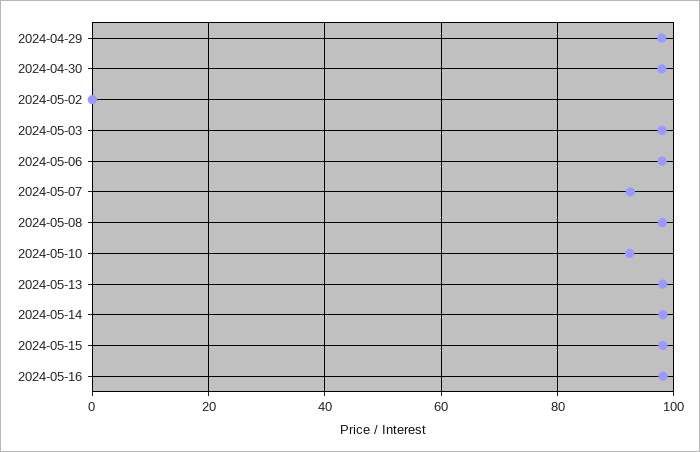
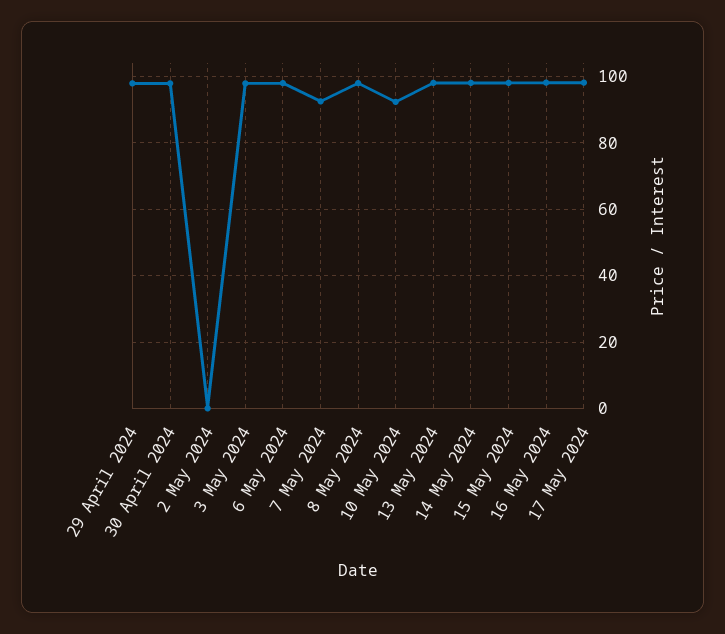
17 May 2024: none -> 98

